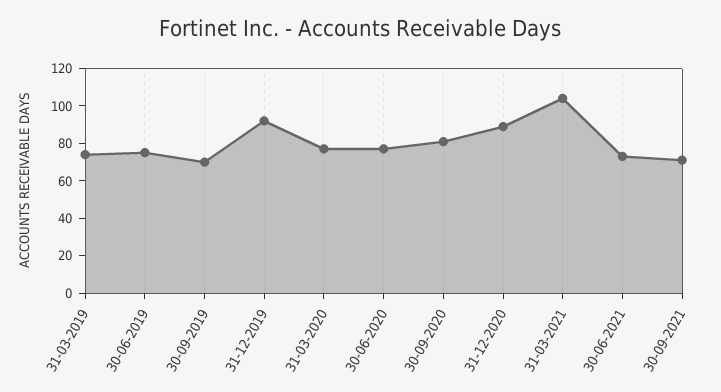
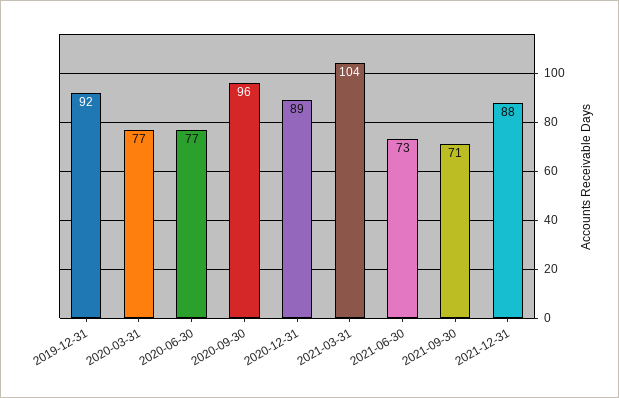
31-03-2019: 75 -> none
30-06-2019: 75 -> none
30-09-2019: 70 -> none
30-09-2020: 80 -> 96
2021-12-31: none -> 88

